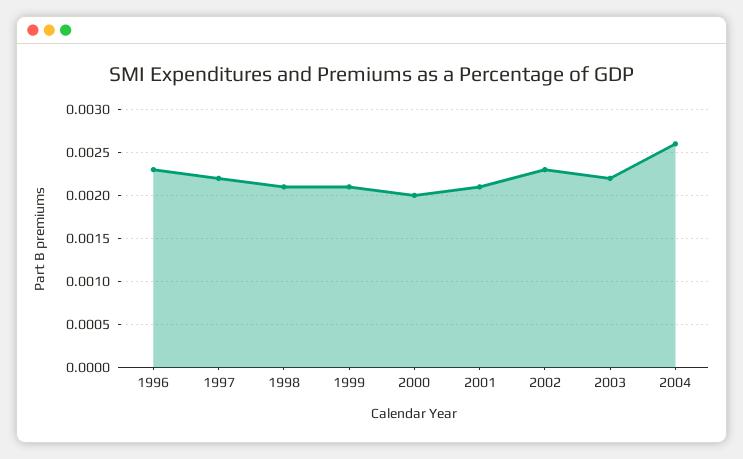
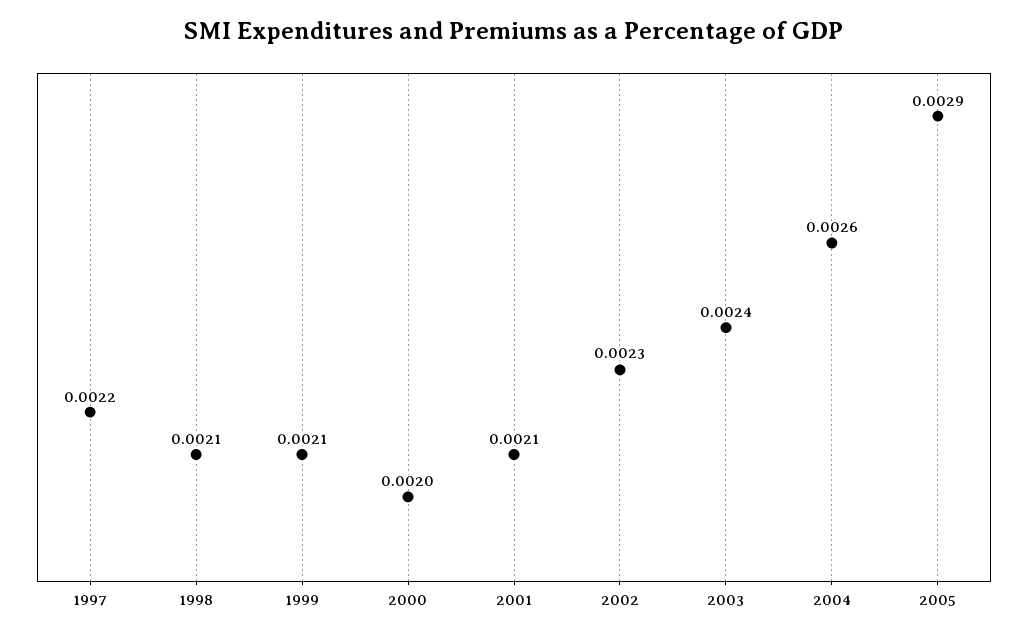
1996: 0.0023 -> none
2003: 0.0022 -> 0.0024
2005: none -> 0.0029

